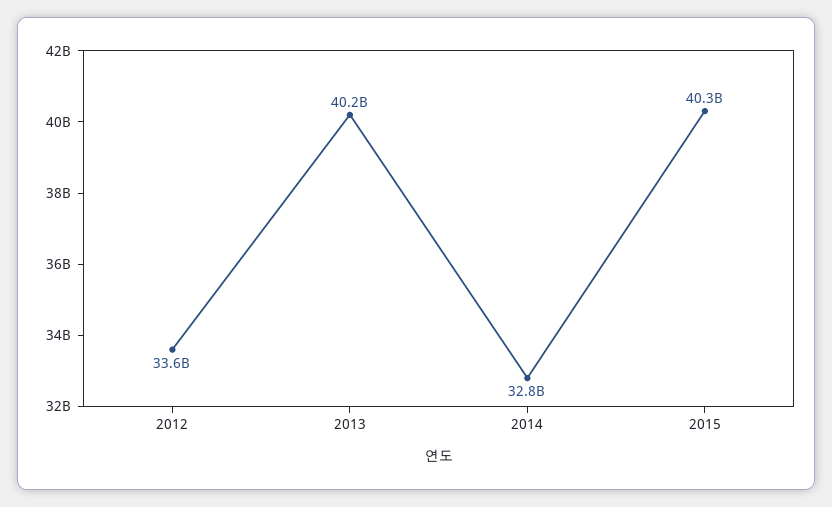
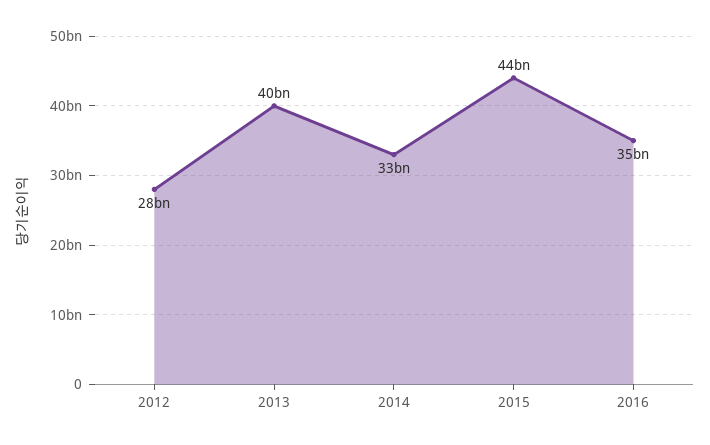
2012: 33600000000 -> 28000000000
2015: 40300000000 -> 44000000000
2016: none -> 35000000000

